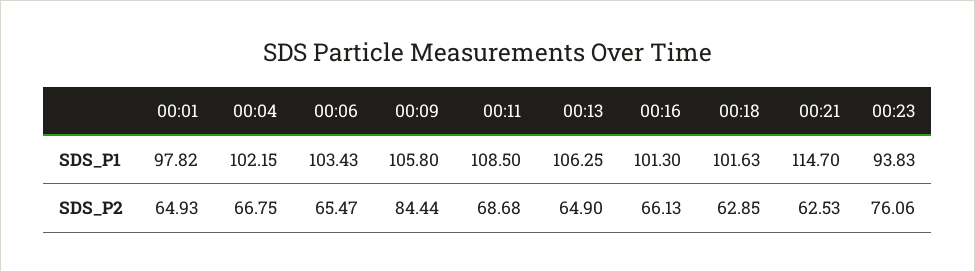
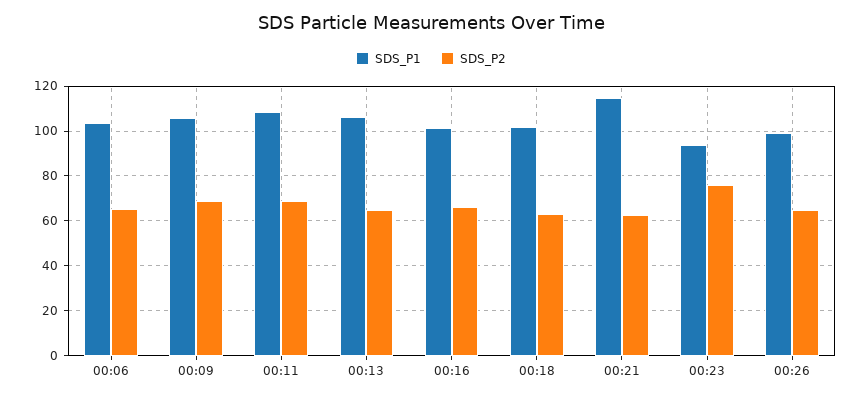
SDS_P1, 00:01: 97.82 -> none
SDS_P1, 00:04: 102.15 -> none
SDS_P2, 00:01: 64.93 -> none
SDS_P2, 00:04: 66.75 -> none
SDS_P2, 00:09: 84.44 -> 70
SDS_P1, 00:26: none -> 100
SDS_P2, 00:26: none -> 65

